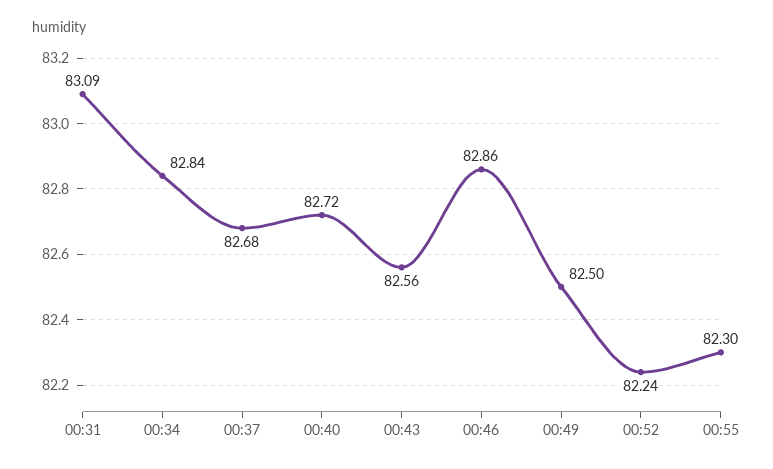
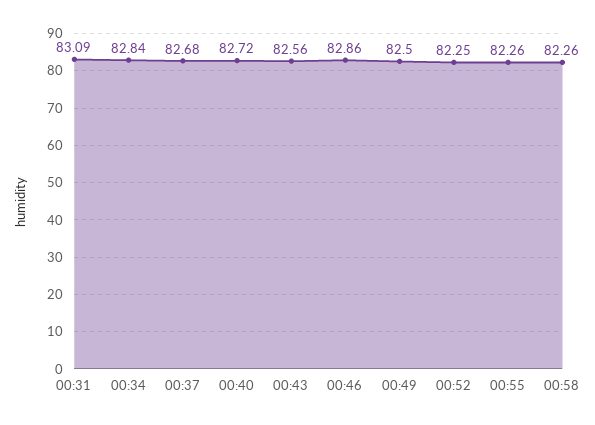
00:52: 82.24 -> 82.25
00:55: 82.3 -> 82.26
00:58: none -> 82.26

